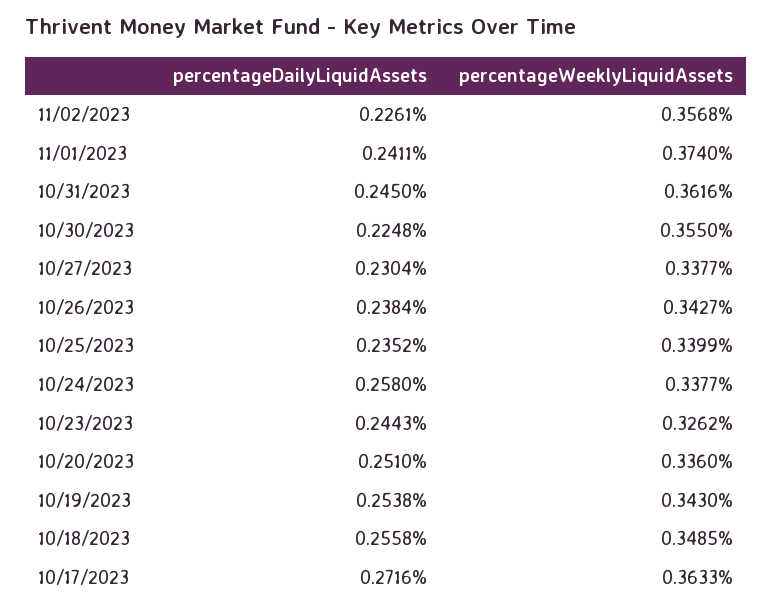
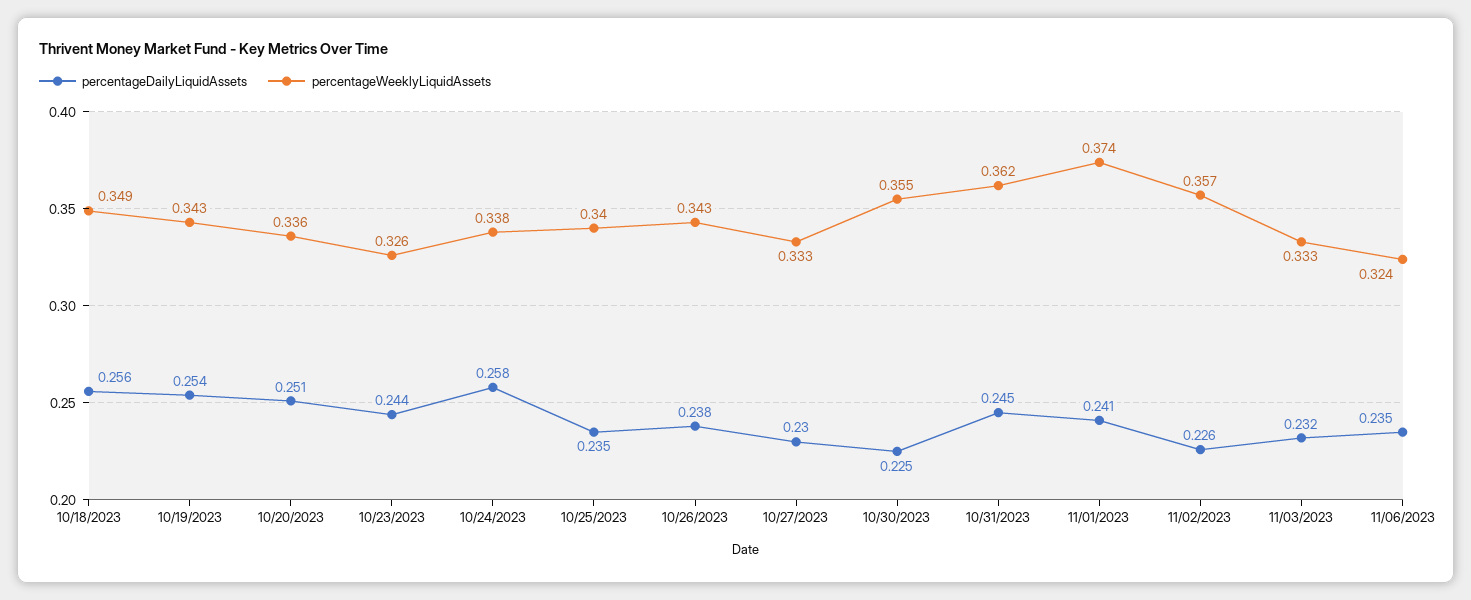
percentageWeeklyLiquidAssets, 10/27/2023: 0.3377 -> 0.333
percentageDailyLiquidAssets, 10/17/2023: 0.2716 -> none
percentageWeeklyLiquidAssets, 10/17/2023: 0.3633 -> none
percentageDailyLiquidAssets, 11/03/2023: none -> 0.232
percentageWeeklyLiquidAssets, 11/03/2023: none -> 0.333
percentageDailyLiquidAssets, 11/06/2023: none -> 0.235
percentageWeeklyLiquidAssets, 11/06/2023: none -> 0.324

